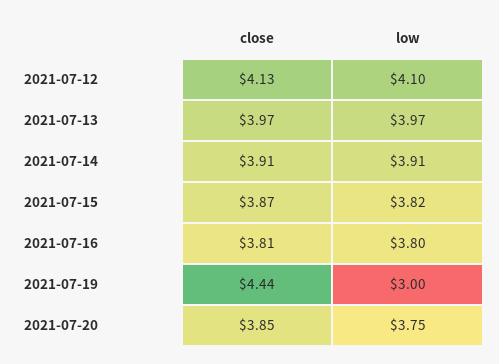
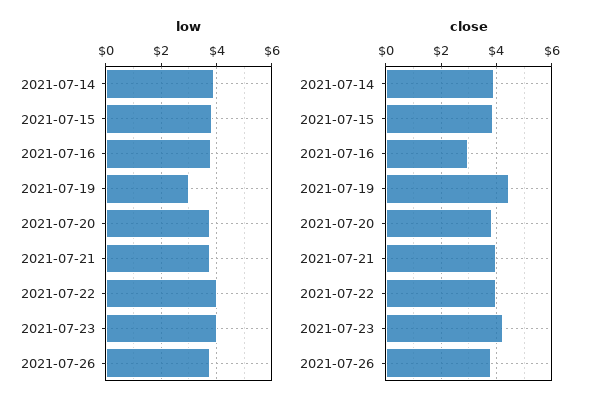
close, 2021-07-12: 4.13 -> none
low, 2021-07-12: 4.1 -> none
close, 2021-07-13: 3.97 -> none
low, 2021-07-13: 3.97 -> none
close, 2021-07-16: 3.81 -> 3
low, 2021-07-21: none -> 3.75
low, 2021-07-22: none -> 4
low, 2021-07-23: none -> 4
low, 2021-07-26: none -> 3.75
close, 2021-07-21: none -> 4
close, 2021-07-22: none -> 4
close, 2021-07-23: none -> 4.25
close, 2021-07-26: none -> 3.75

